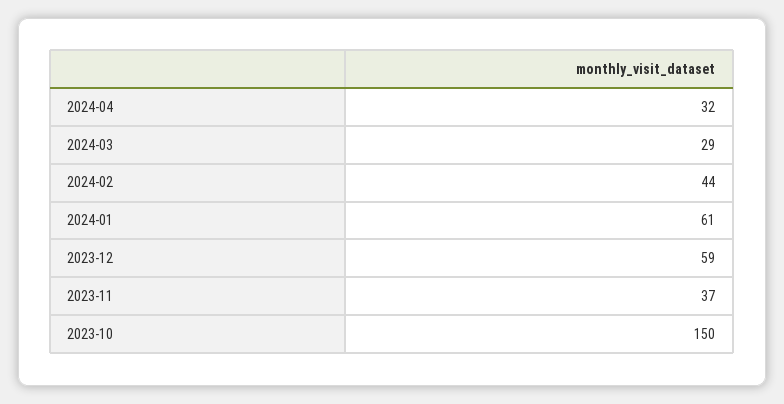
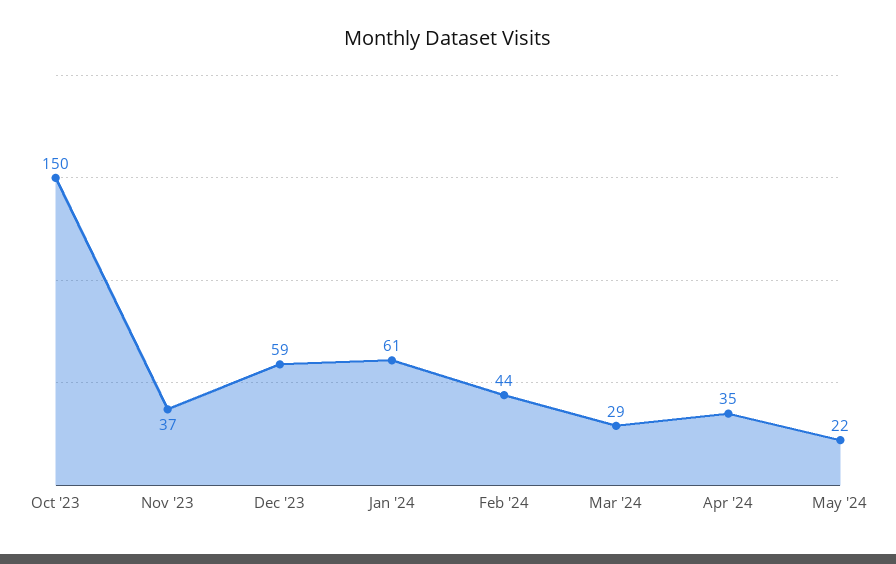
2024-04: 32 -> 35
May '24: none -> 22

